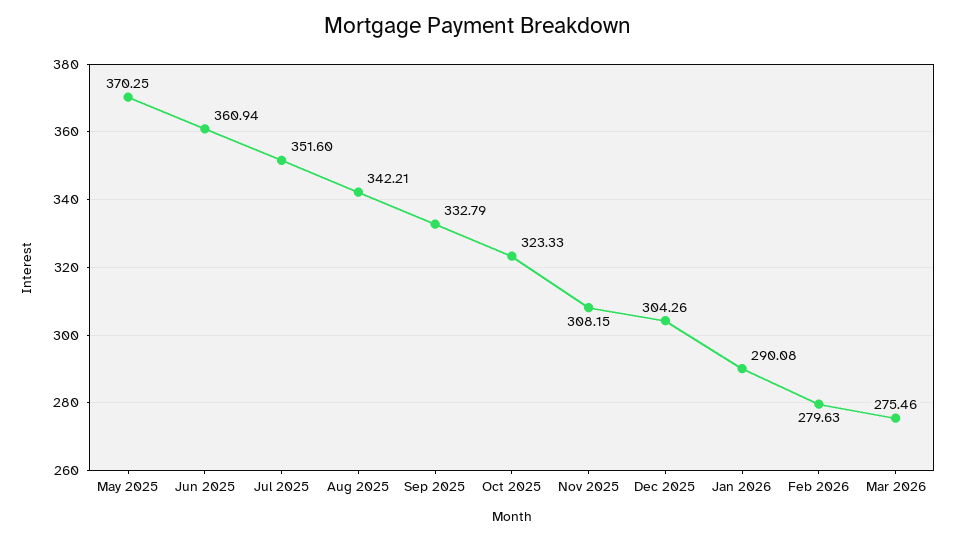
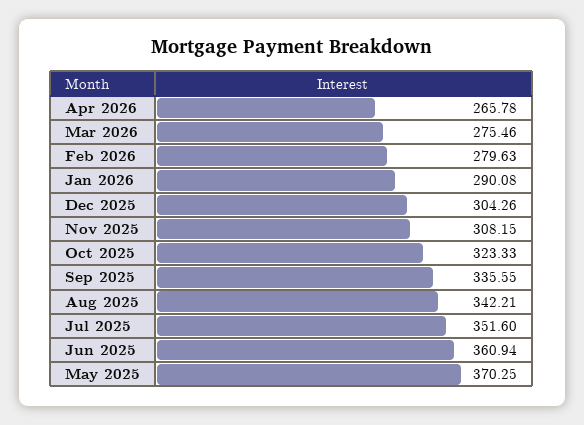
Sep 2025: 332.79 -> 335.55
Apr 2026: none -> 265.78

